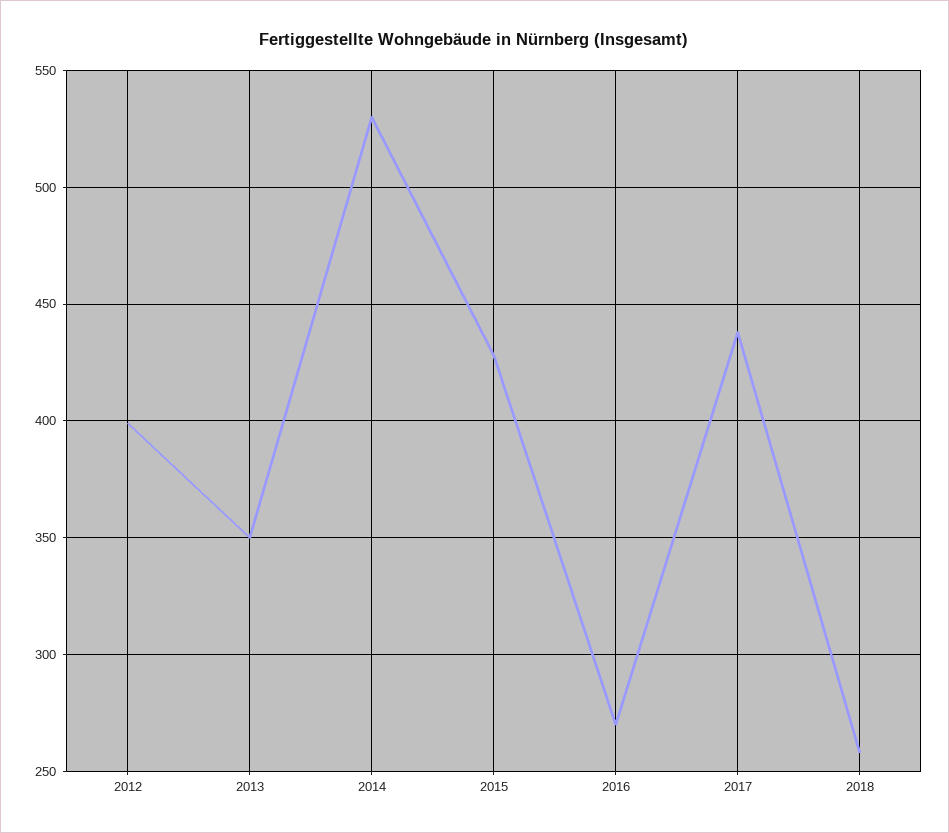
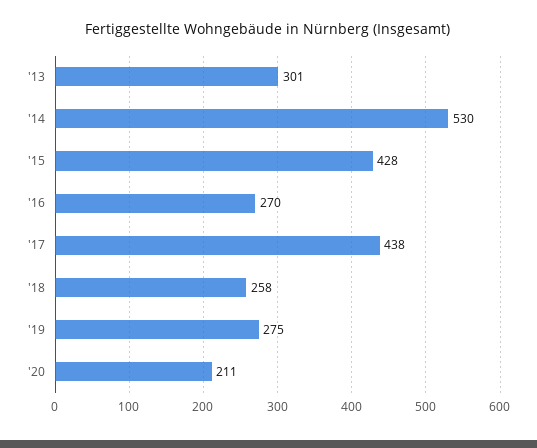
2012: 400 -> none
2013: 350 -> 301
'19: none -> 275
'20: none -> 211

